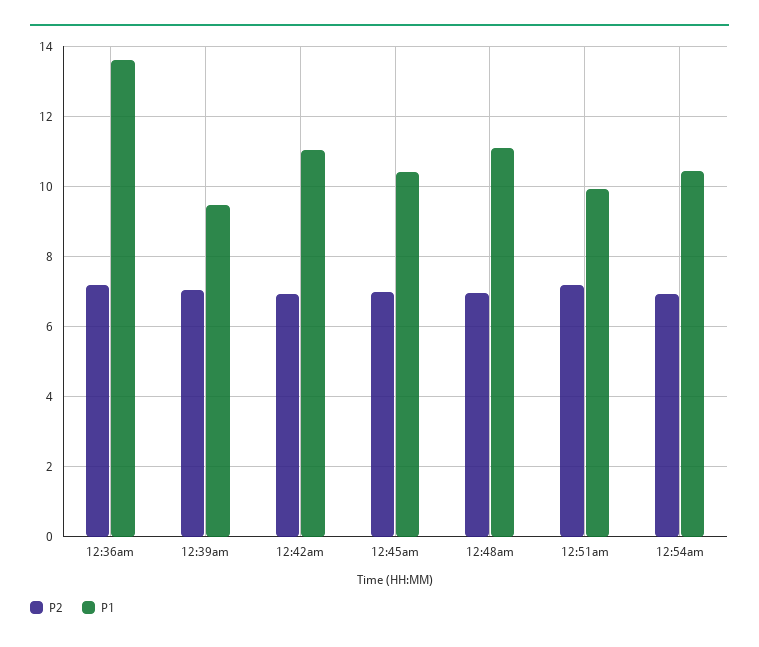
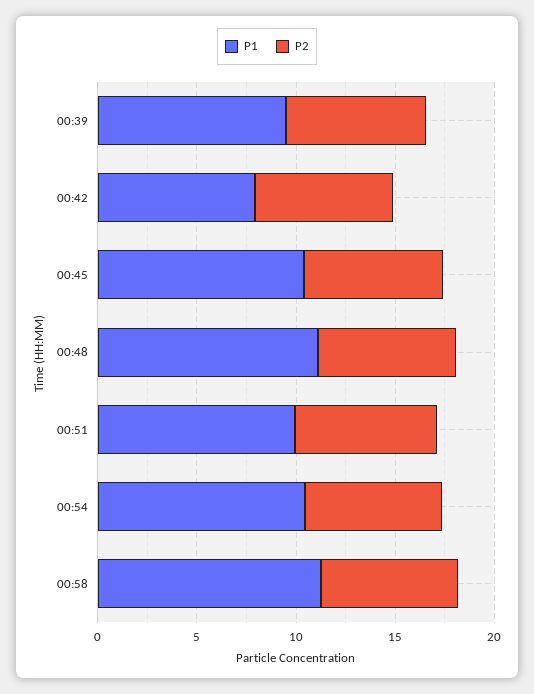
P2, 12:36am: 7.2 -> none
P1, 12:36am: 13.6 -> none
P1, 12:42am: 11 -> 8
P1, 00:58: none -> 11
P2, 00:58: none -> 7

